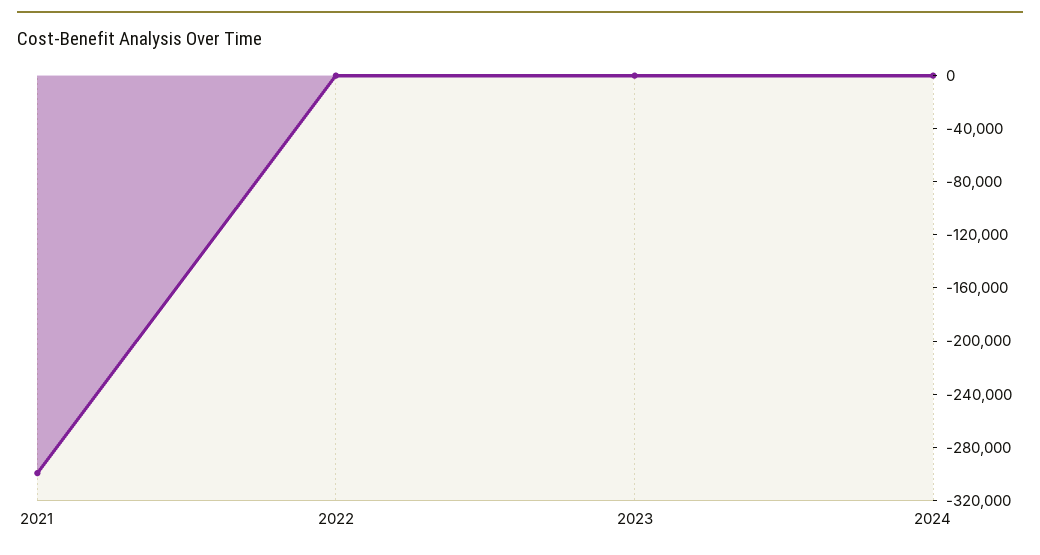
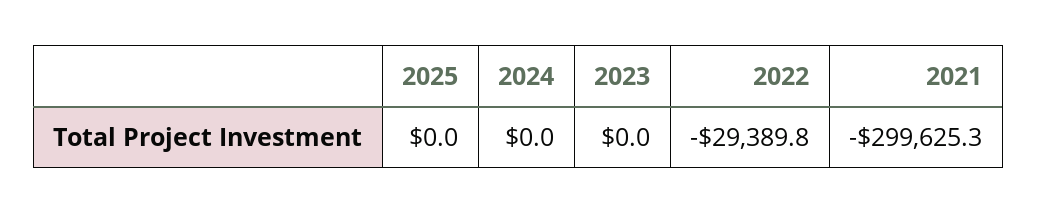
2022: 0 -> -29389.8
2025: none -> 0

